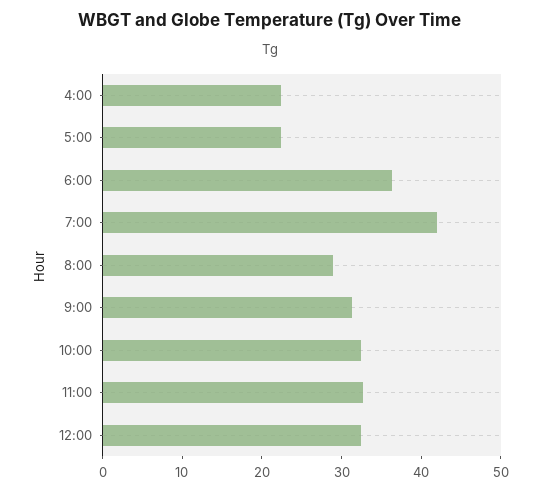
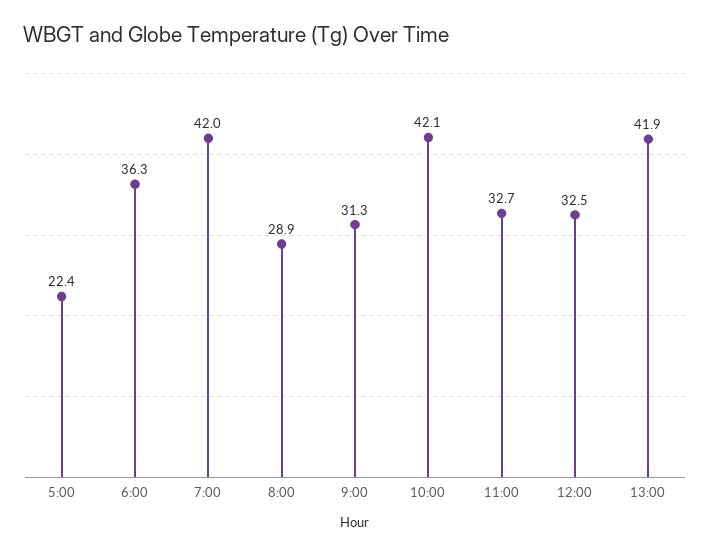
4:00: 22 -> none
10:00: 32 -> 42.1
13:00: none -> 41.9

